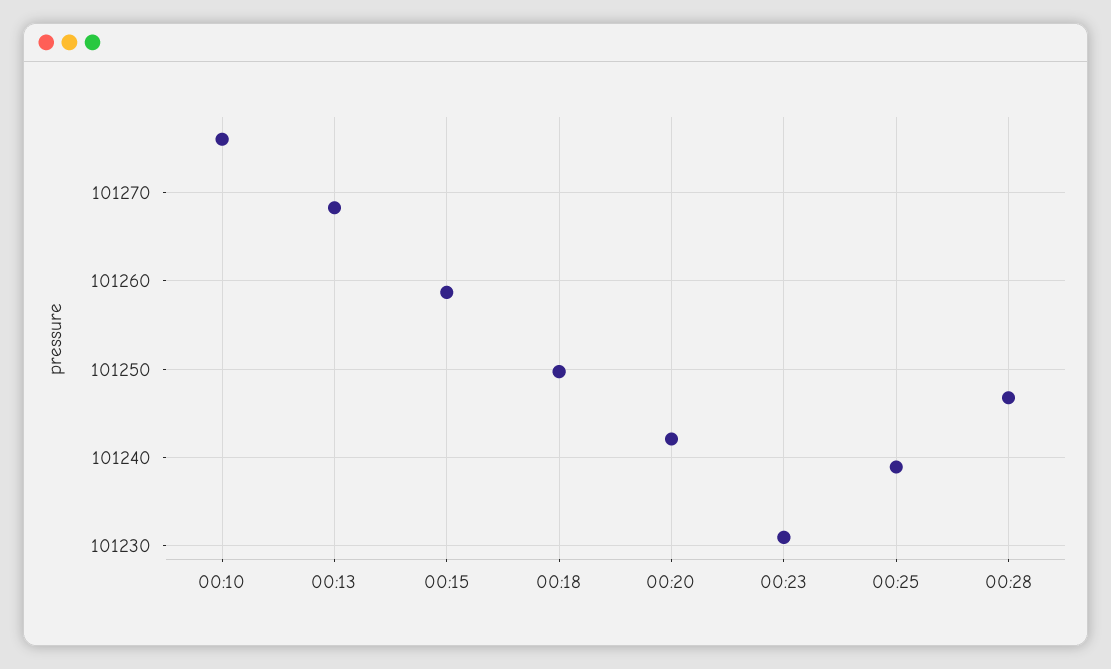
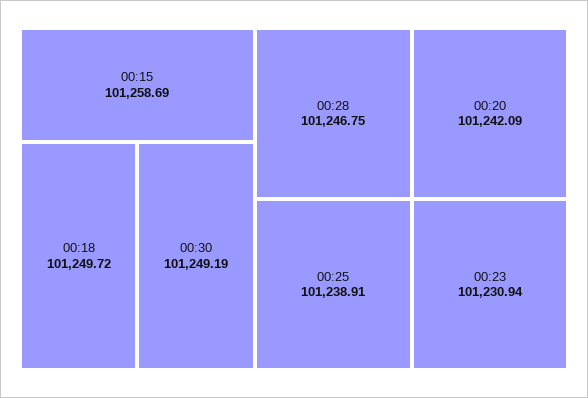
00:10: 101276 -> none
00:13: 101268 -> none
00:30: none -> 101249.19

